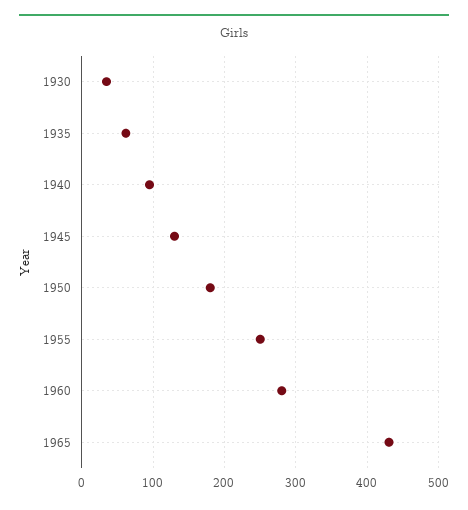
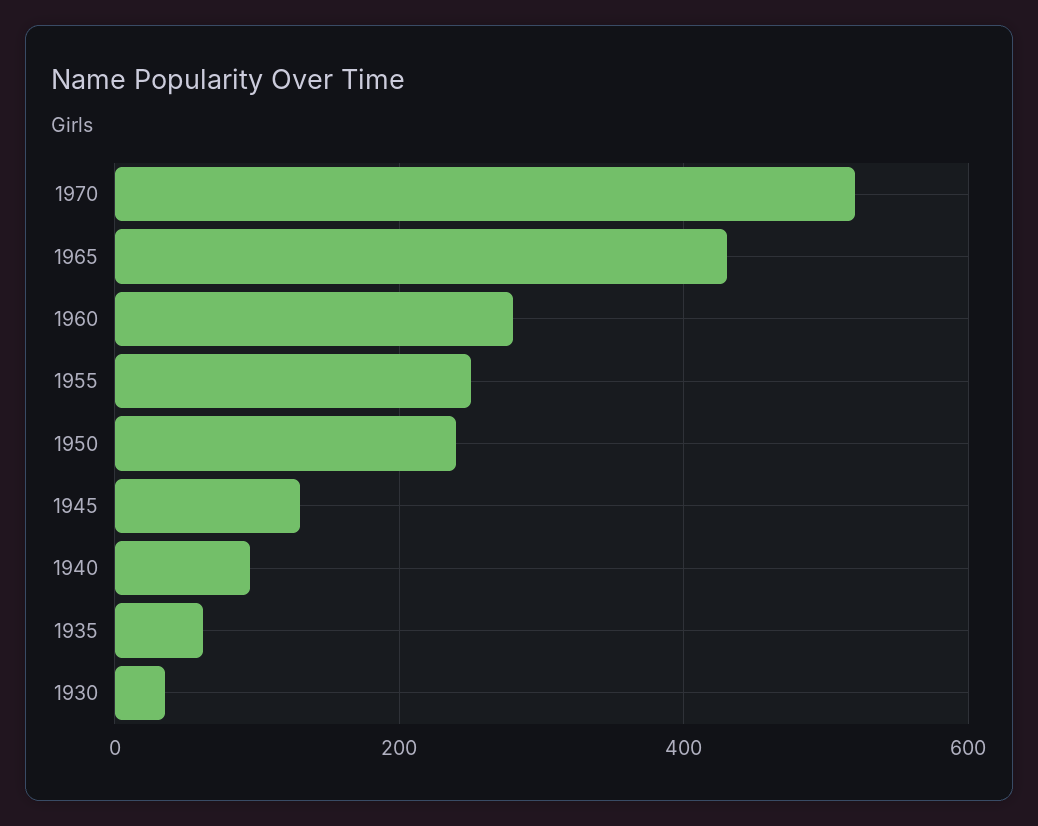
1950: 180 -> 240
1970: none -> 520

